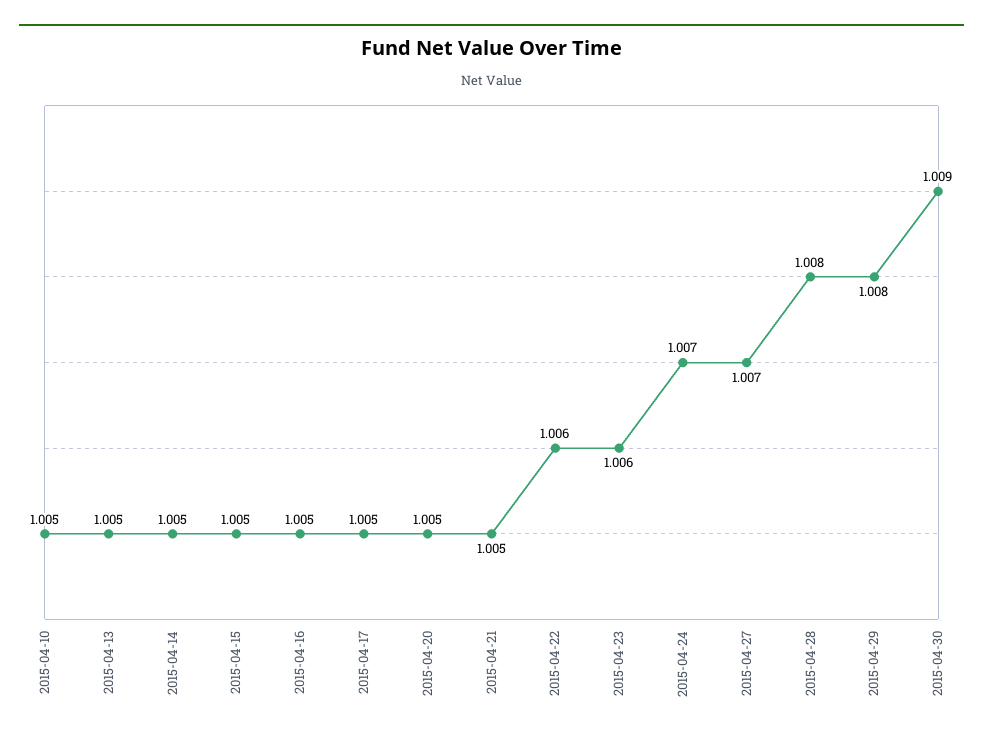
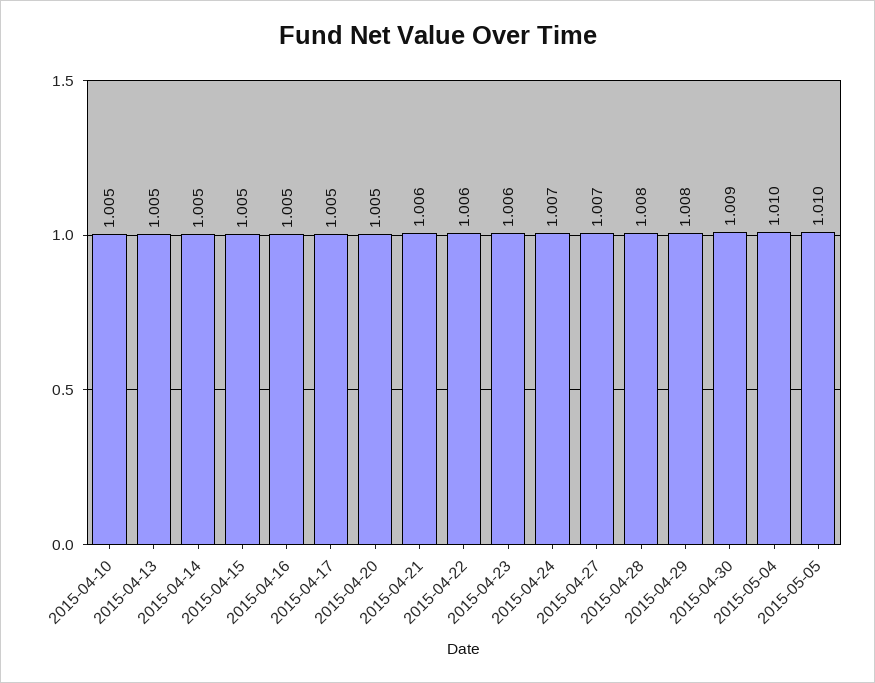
2015-04-21: 1.005 -> 1.006
2015-05-04: none -> 1.01
2015-05-05: none -> 1.01

